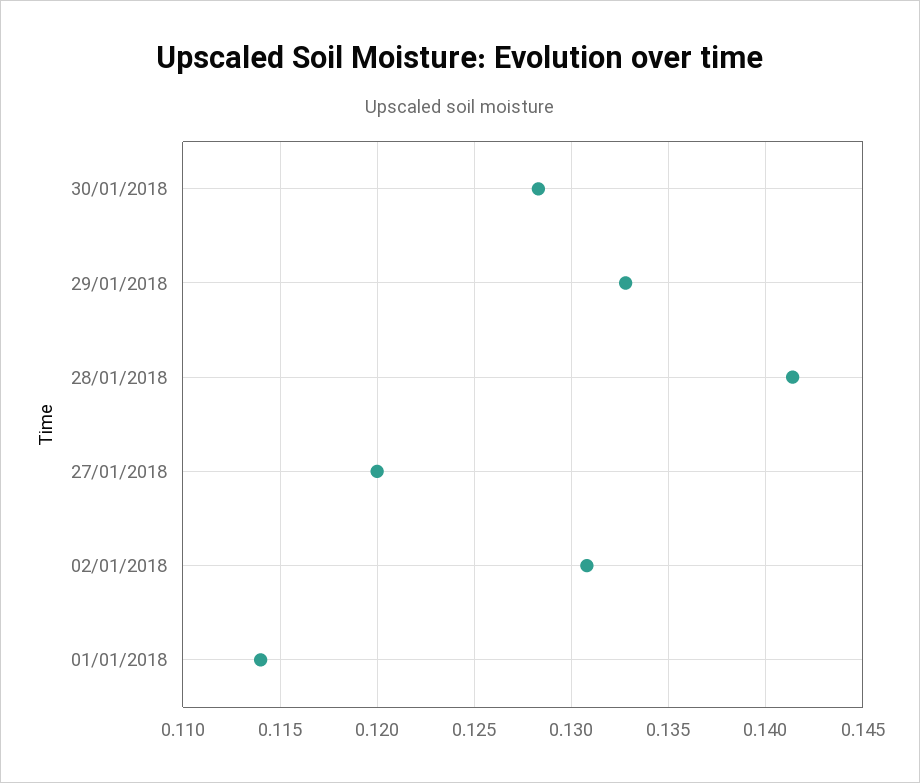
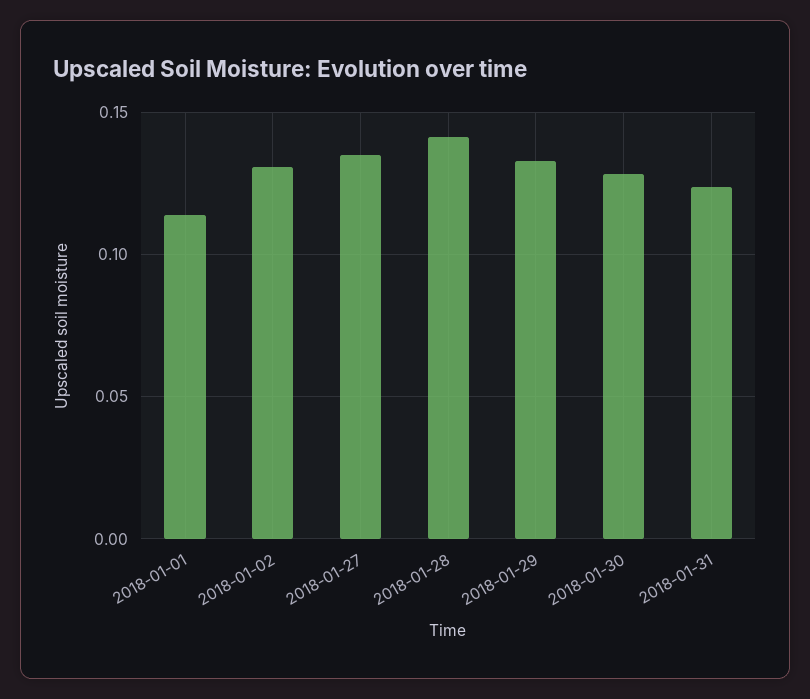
27/01/2018: 0.12 -> 0.135
2018-01-31: none -> 0.125

